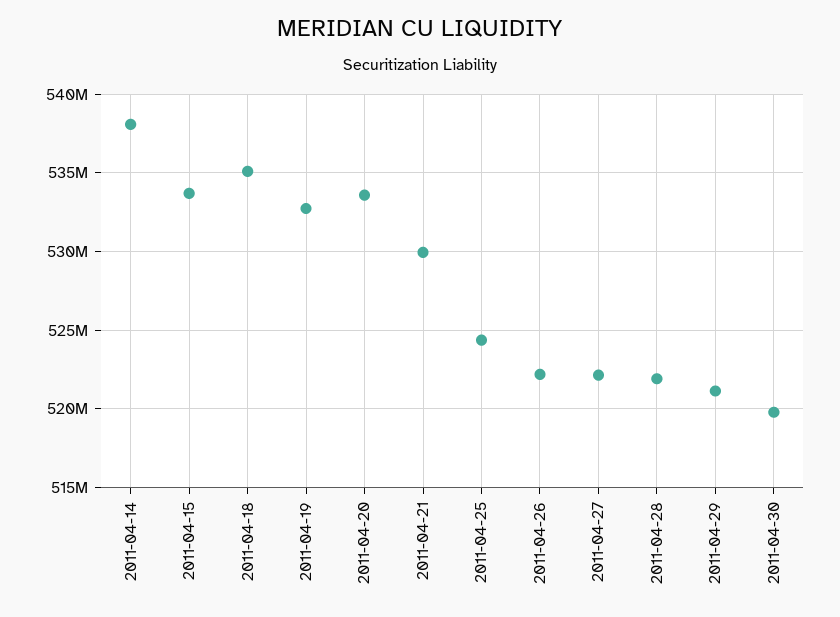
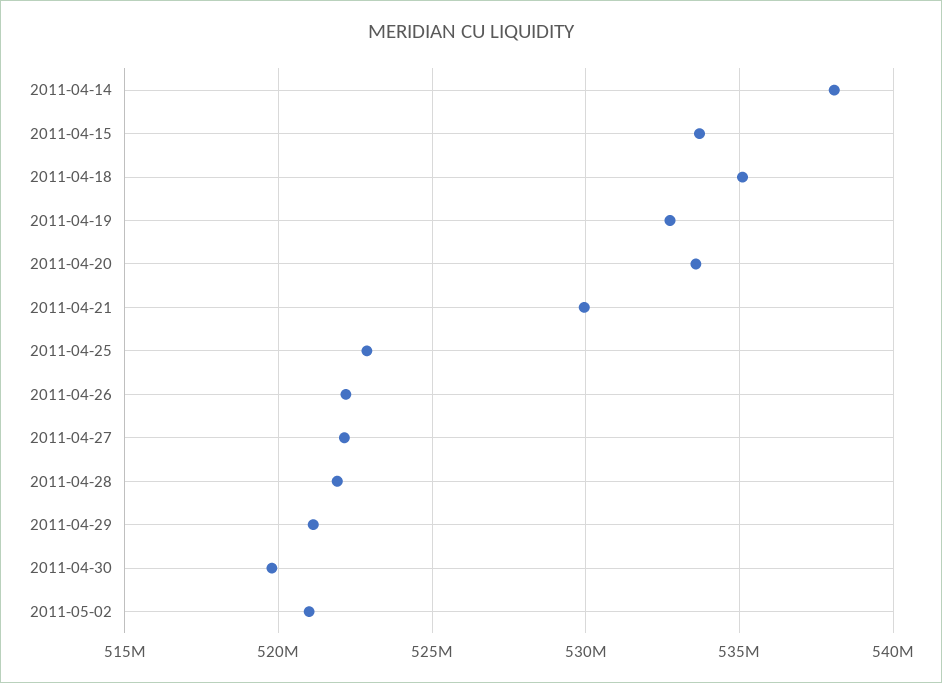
2011-04-25: 524500000 -> 523000000
2011-05-02: none -> 521000000

